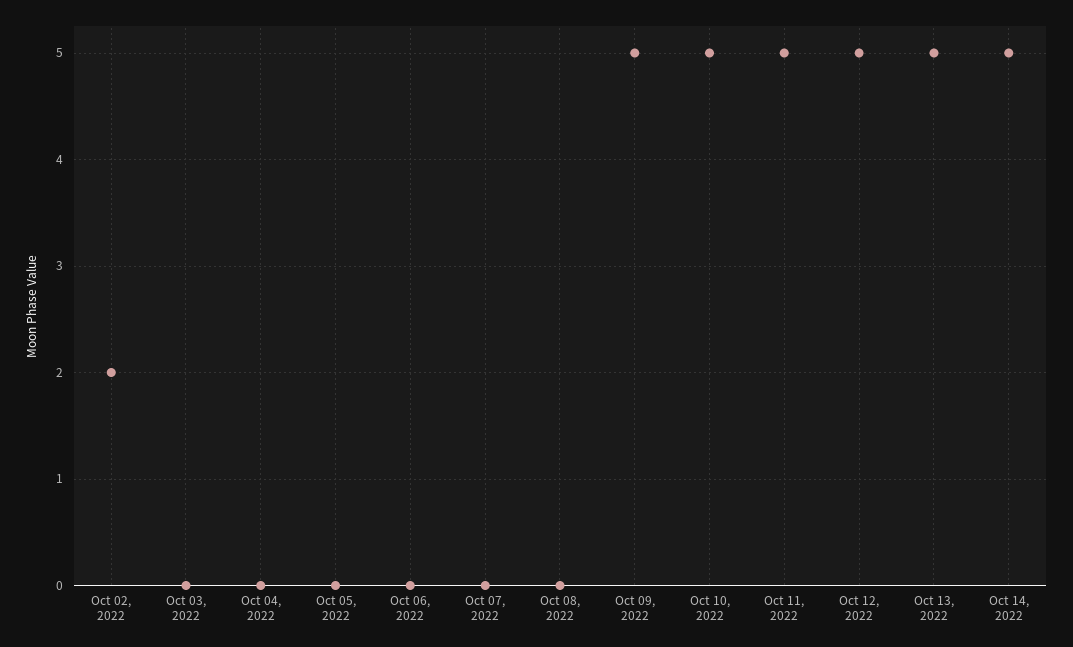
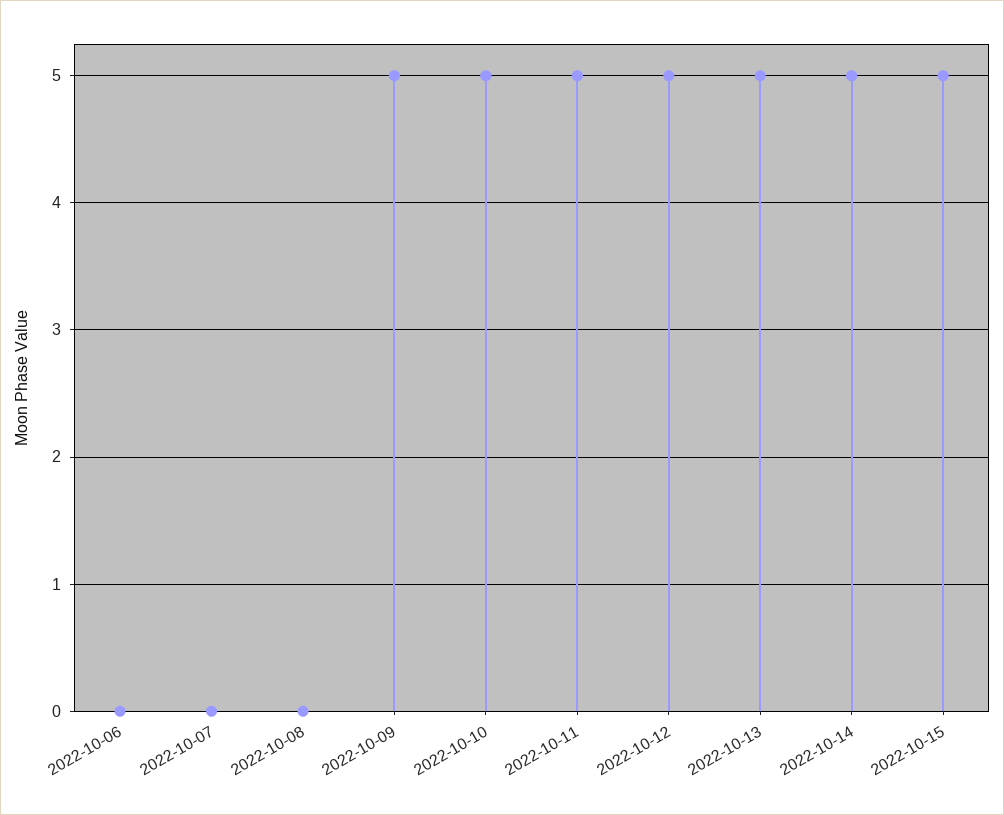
Oct 02, 2022: 2 -> none
Oct 03, 2022: 0 -> none
Oct 04, 2022: 0 -> none
Oct 05, 2022: 0 -> none
2022-10-15: none -> 5

